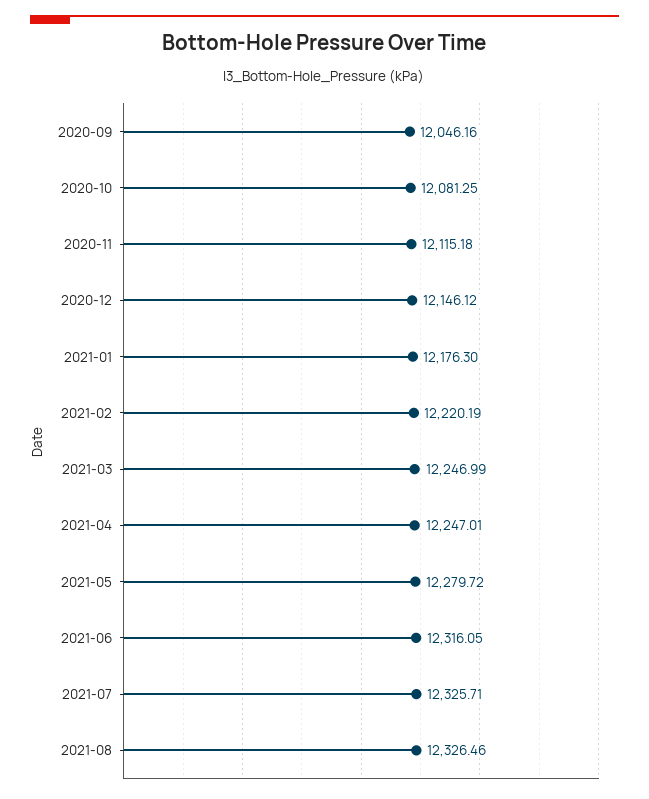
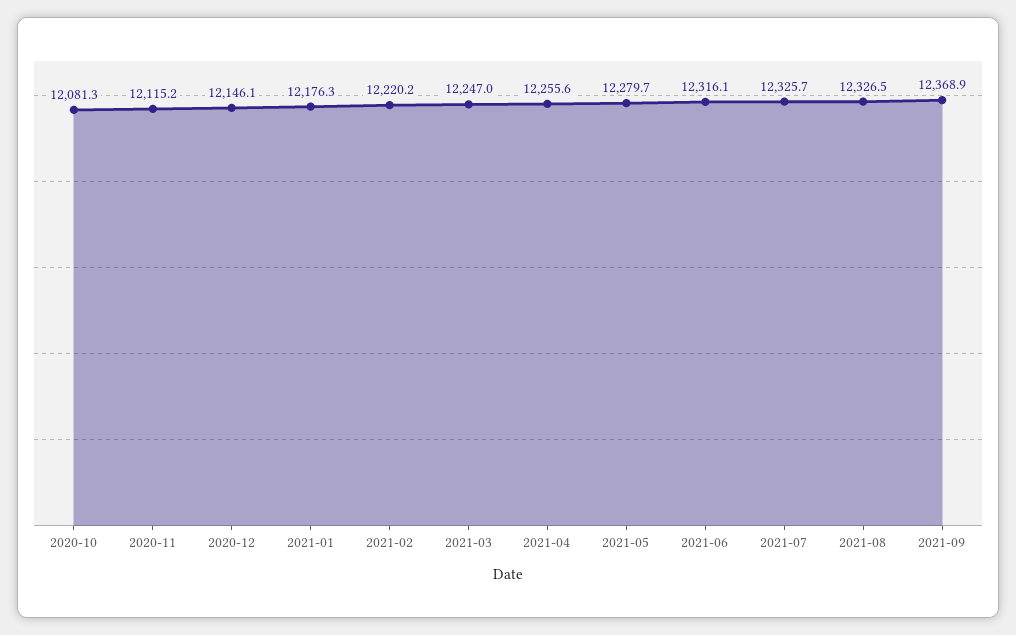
2020-09: 12046.16 -> none
2021-04: 12247.01 -> 12255.6
2021-09: none -> 12368.9

